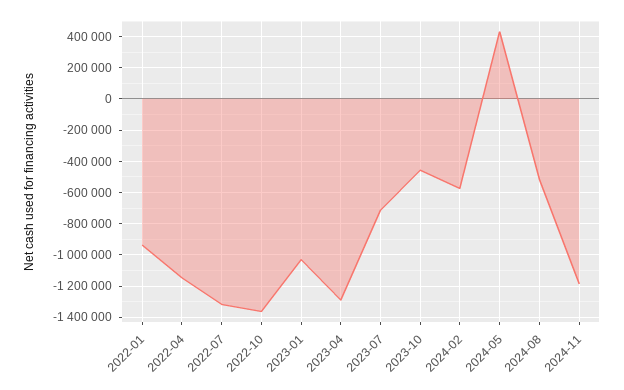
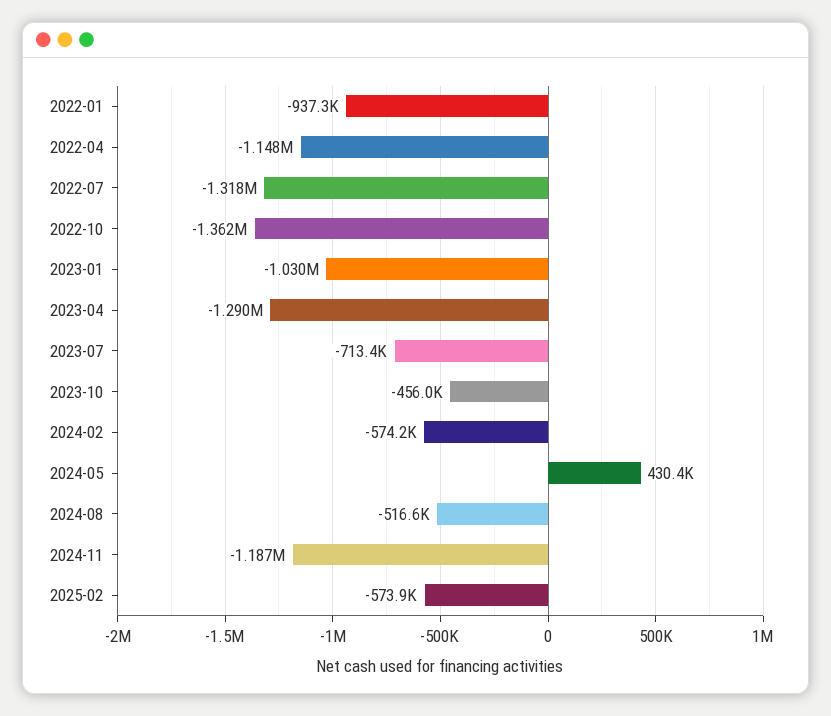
2025-02: none -> -573900

